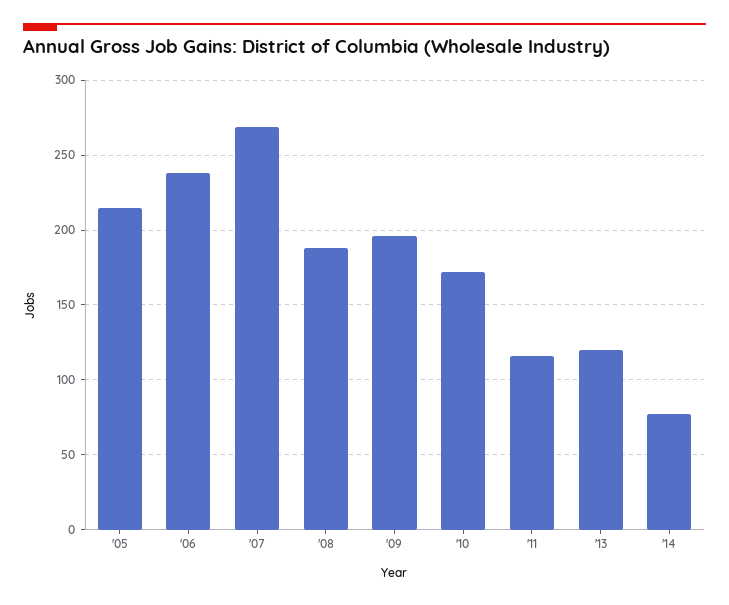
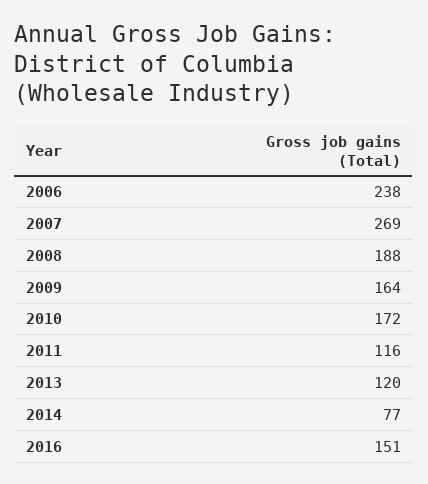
'05: 215 -> none
'09: 195 -> 164
2016: none -> 151

